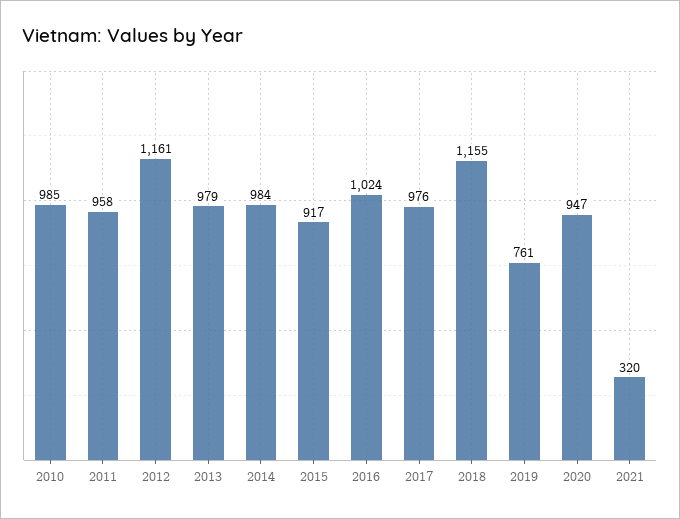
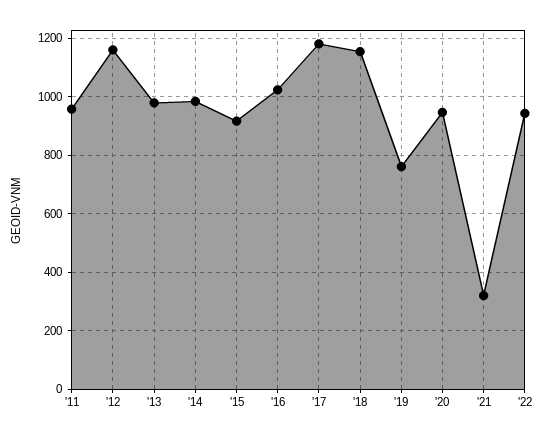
2010: 985 -> none
2017: 976 -> 1175
'22: none -> 950

